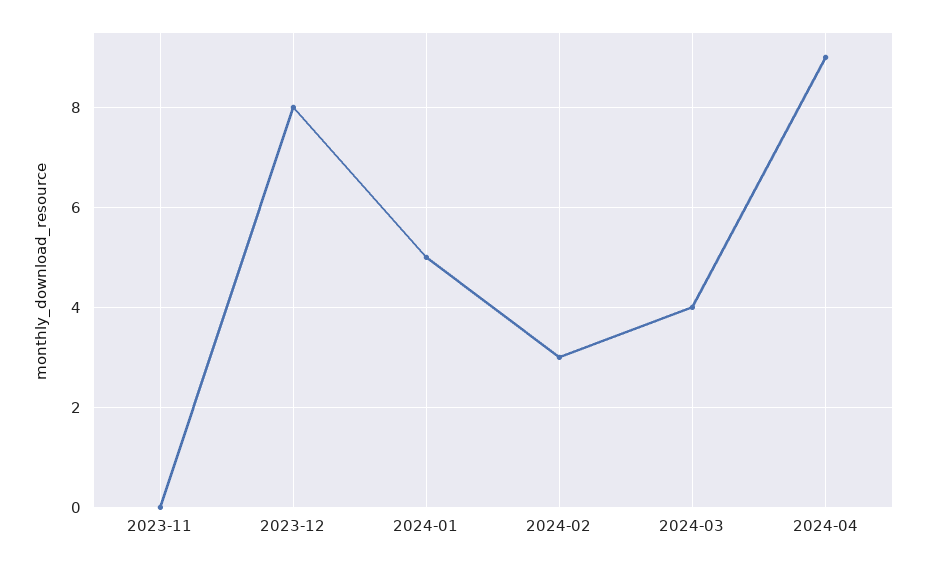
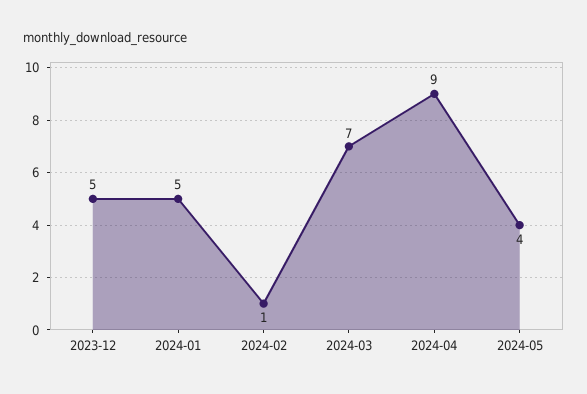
2023-11: 0 -> none
2023-12: 8 -> 5
2024-02: 3 -> 1
2024-03: 4 -> 7
2024-05: none -> 4

